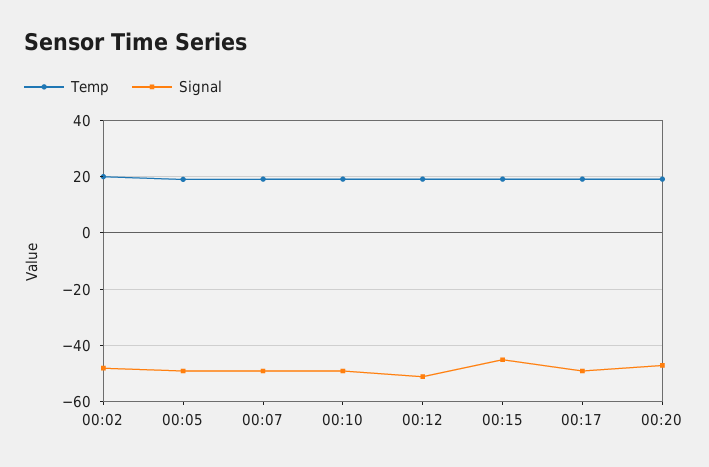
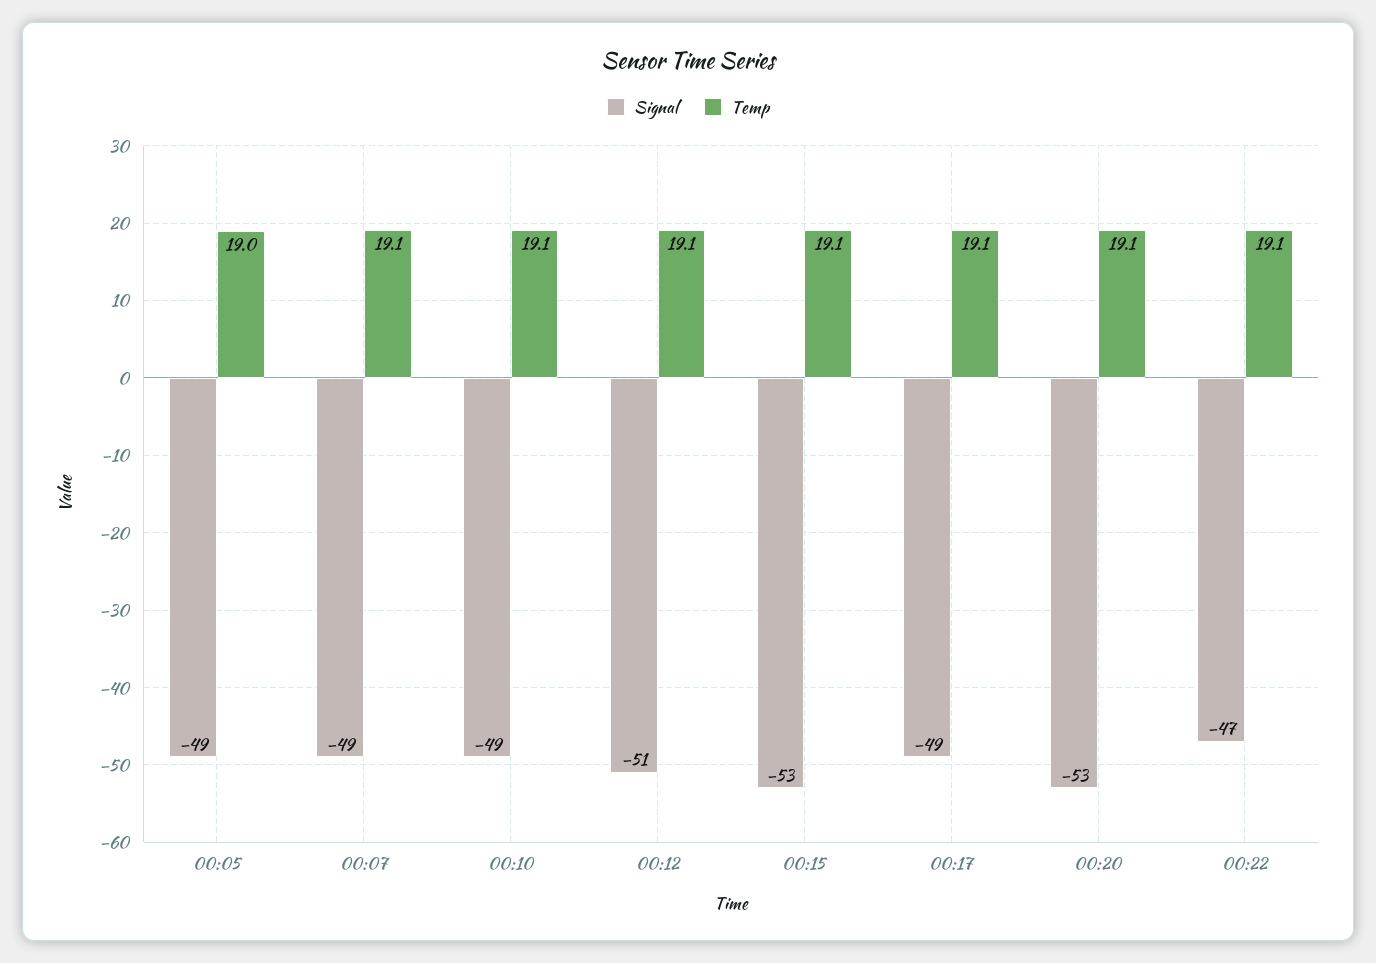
Temp, 00:02: 20 -> none
Signal, 00:02: -47.5 -> none
Signal, 00:15: -45 -> -53
Signal, 00:20: -47.5 -> -53
Signal, 00:22: none -> -47
Temp, 00:22: none -> 19.1

